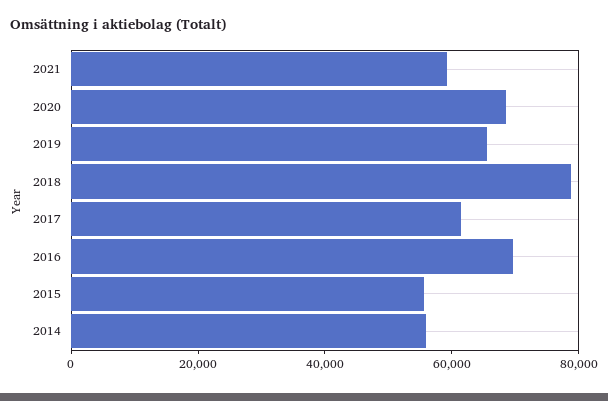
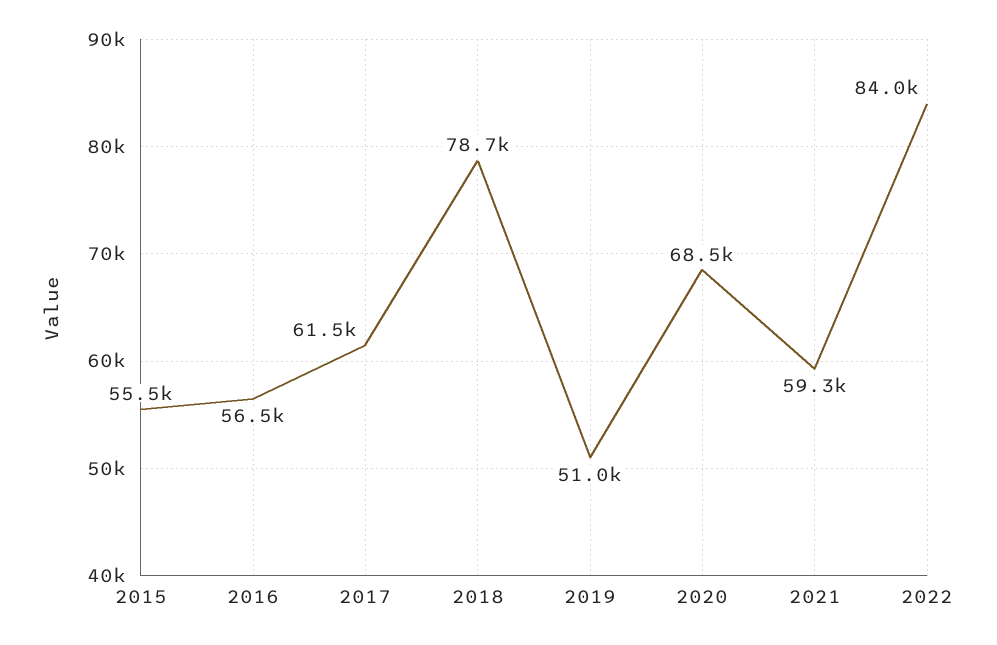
2019: 65000 -> 51000
2016: 70000 -> 56500
2014: 55000 -> none
2022: none -> 84000

